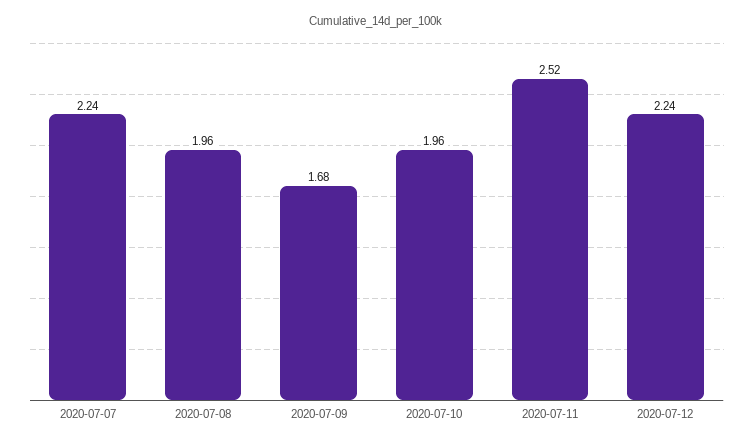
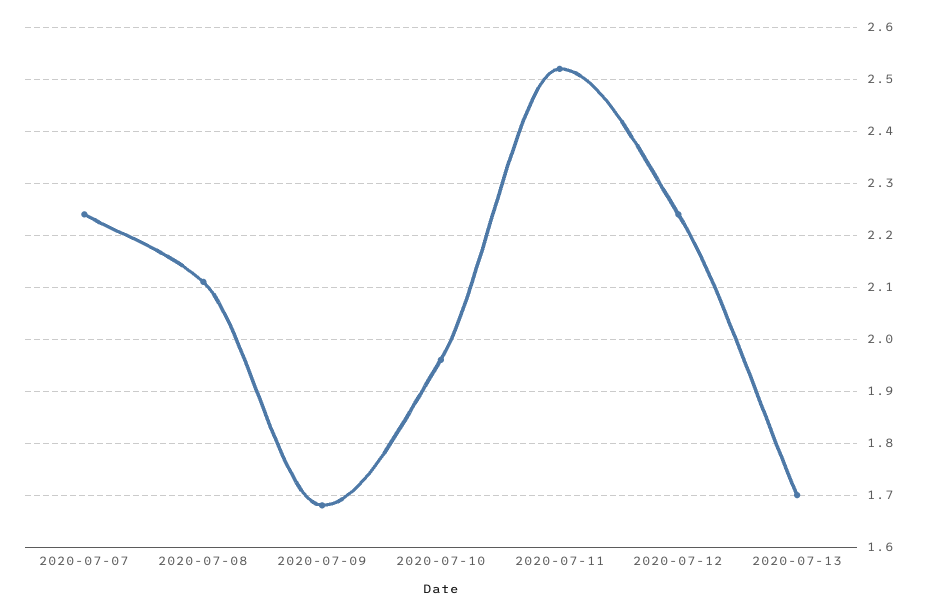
2020-07-08: 1.96 -> 2.1
2020-07-13: none -> 1.7

